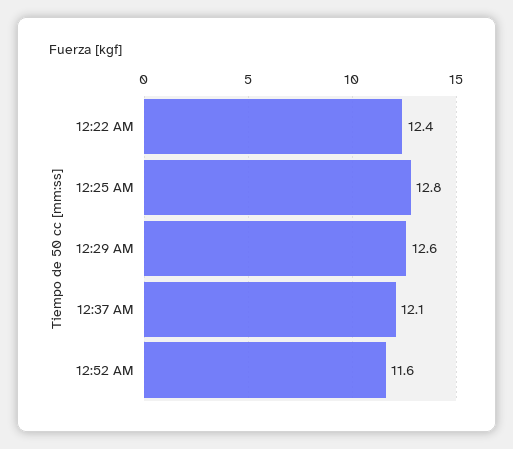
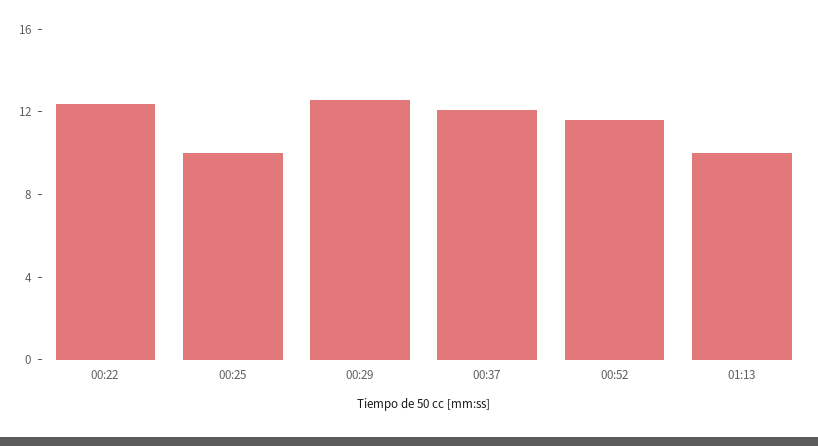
12:25 AM: 12.8 -> 10
01:13: none -> 10

